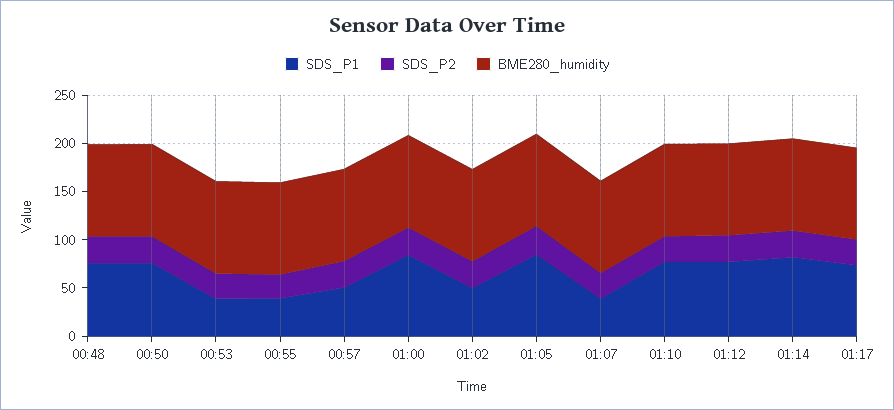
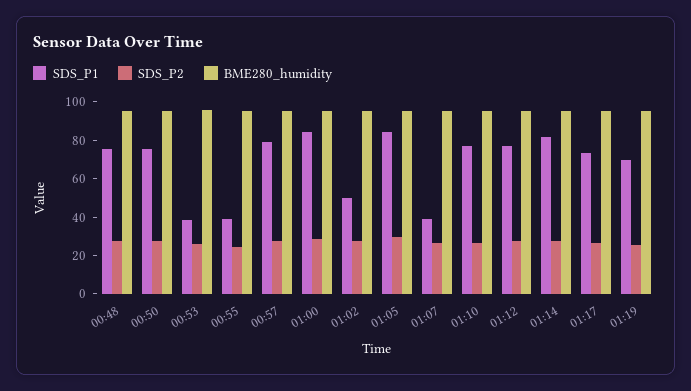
SDS_P1, 00:57: 50 -> 80
SDS_P1, 01:19: none -> 70
SDS_P2, 01:19: none -> 25
BME280_humidity, 01:19: none -> 95

